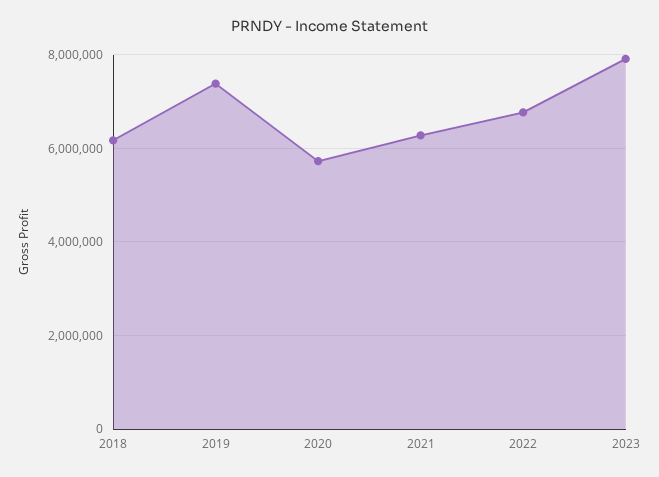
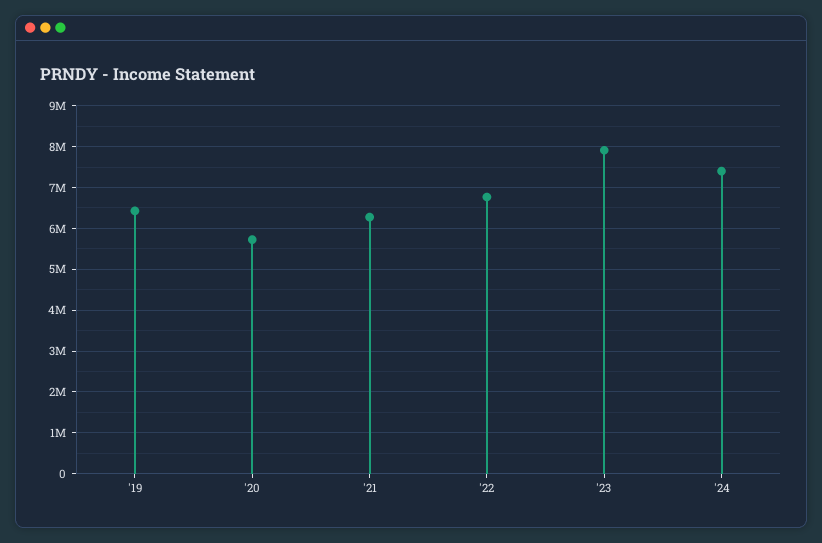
2018: 6200000 -> none
2019: 7400000 -> 6400000
'24: none -> 7400000

